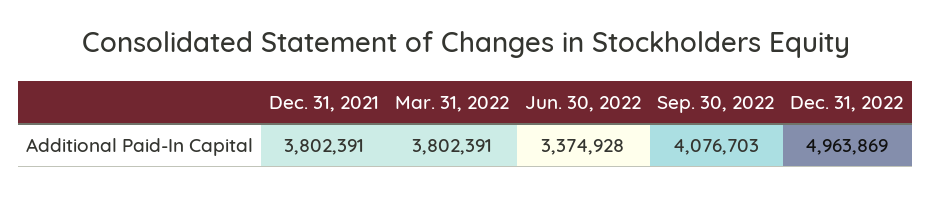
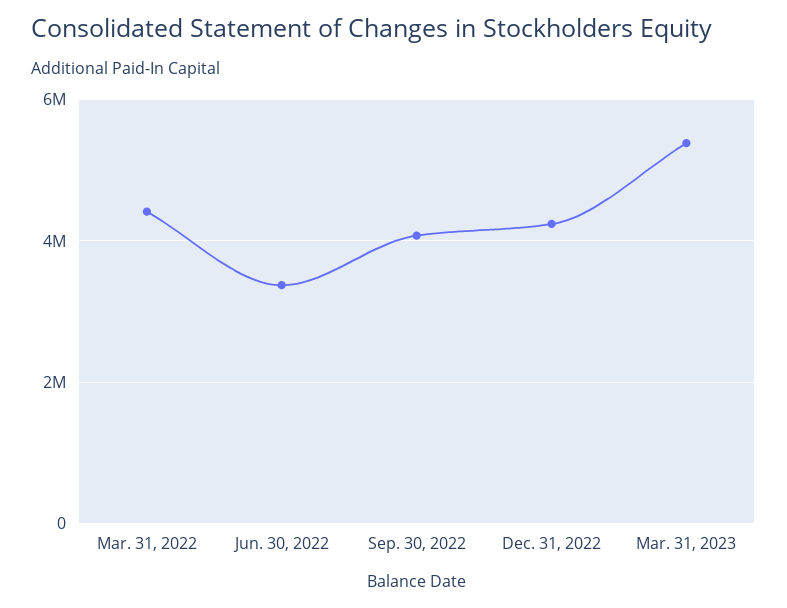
Dec. 31, 2021: 3802391 -> none
Mar. 31, 2022: 3802391 -> 4400000
Dec. 31, 2022: 4963869 -> 4200000
Mar. 31, 2023: none -> 5400000

